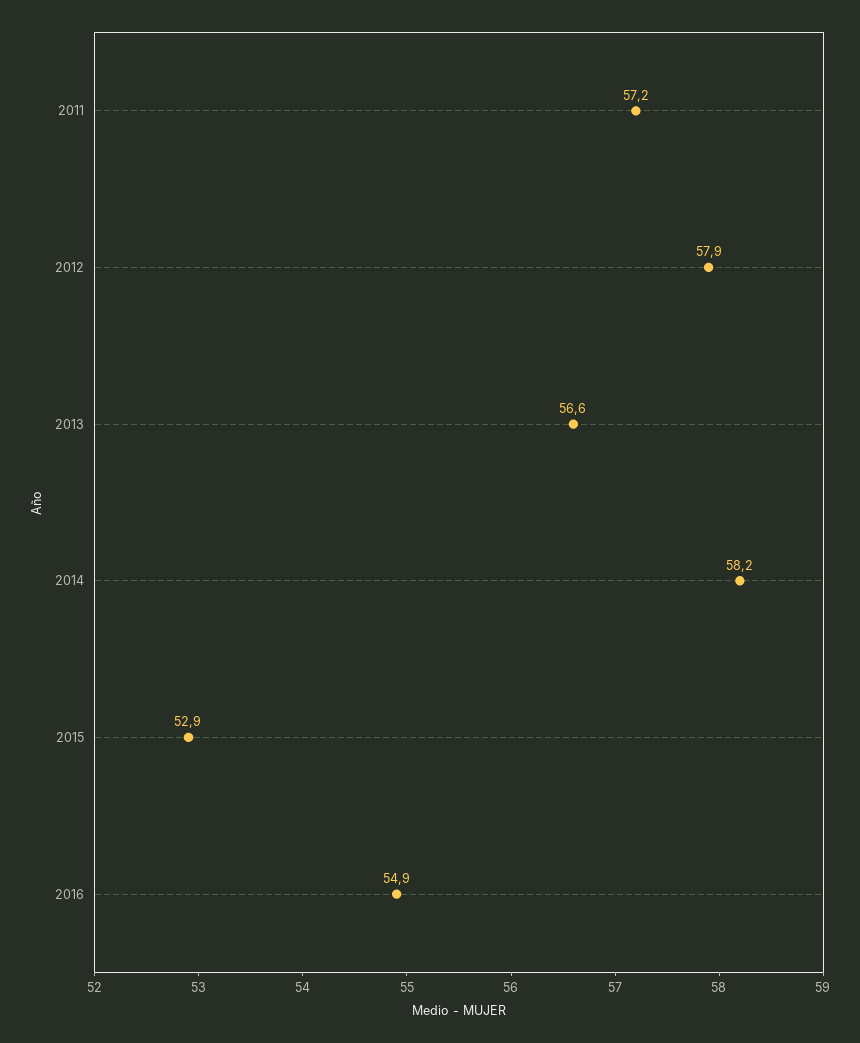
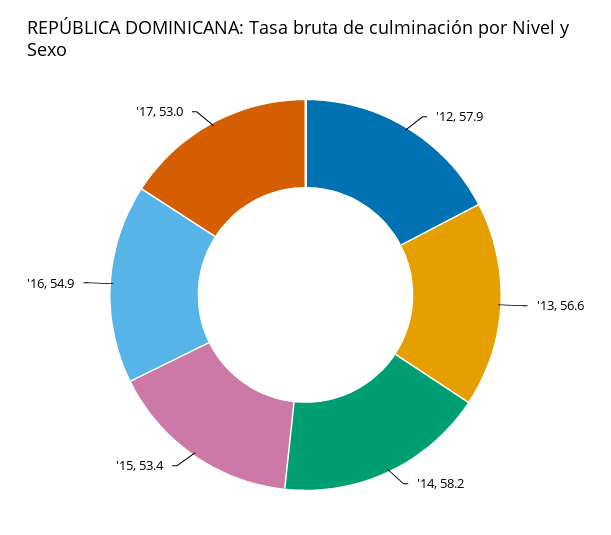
2011: 57.2 -> none
2015: 52.9 -> 53.4
'17: none -> 53

